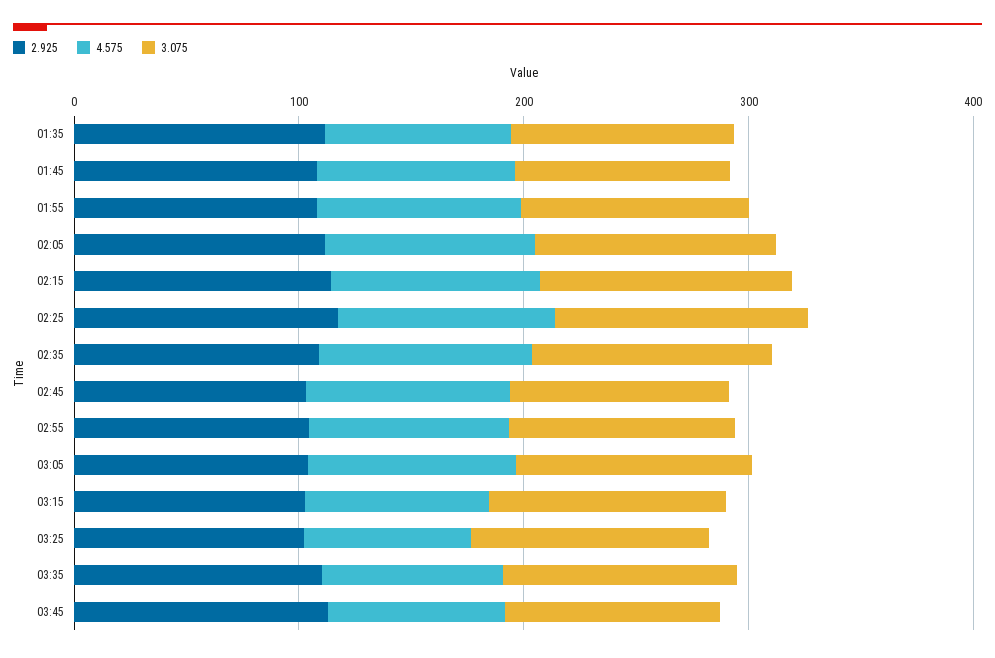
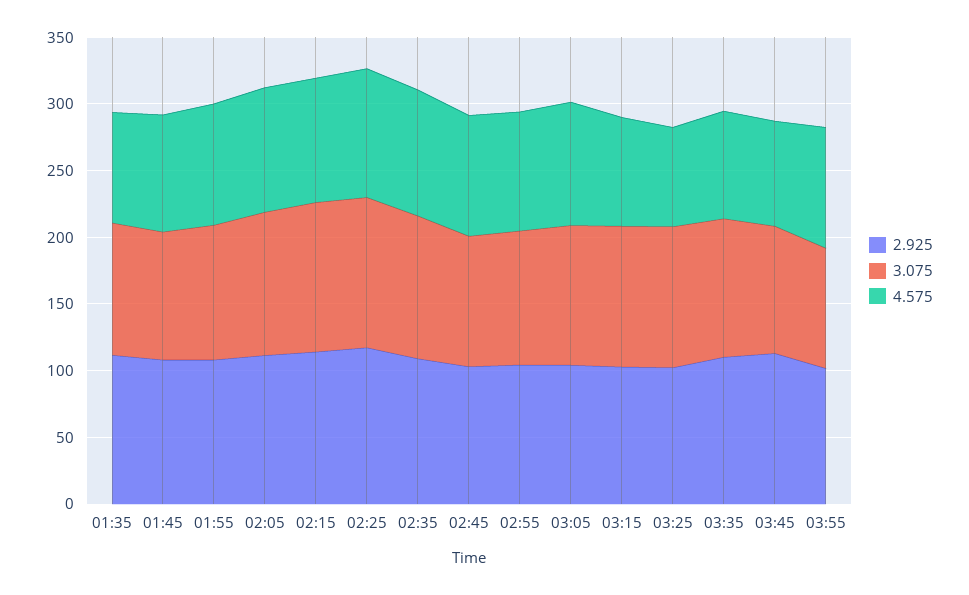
2.925, 03:55: none -> 100
3.075, 03:55: none -> 90
4.575, 03:55: none -> 90

